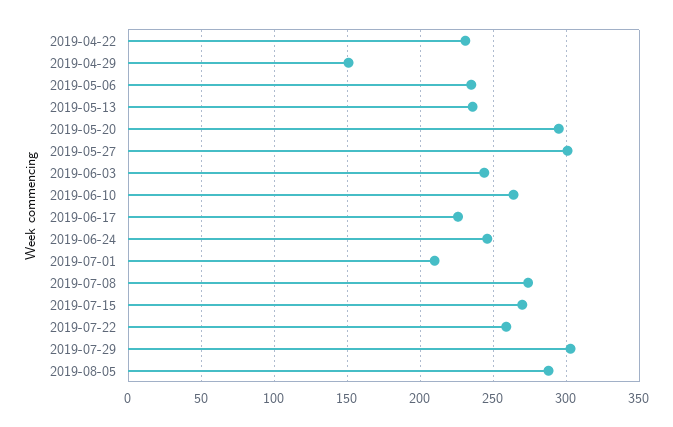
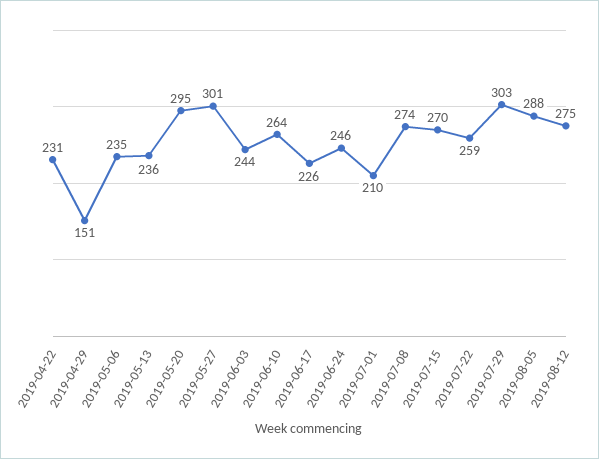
2019-08-12: none -> 275

